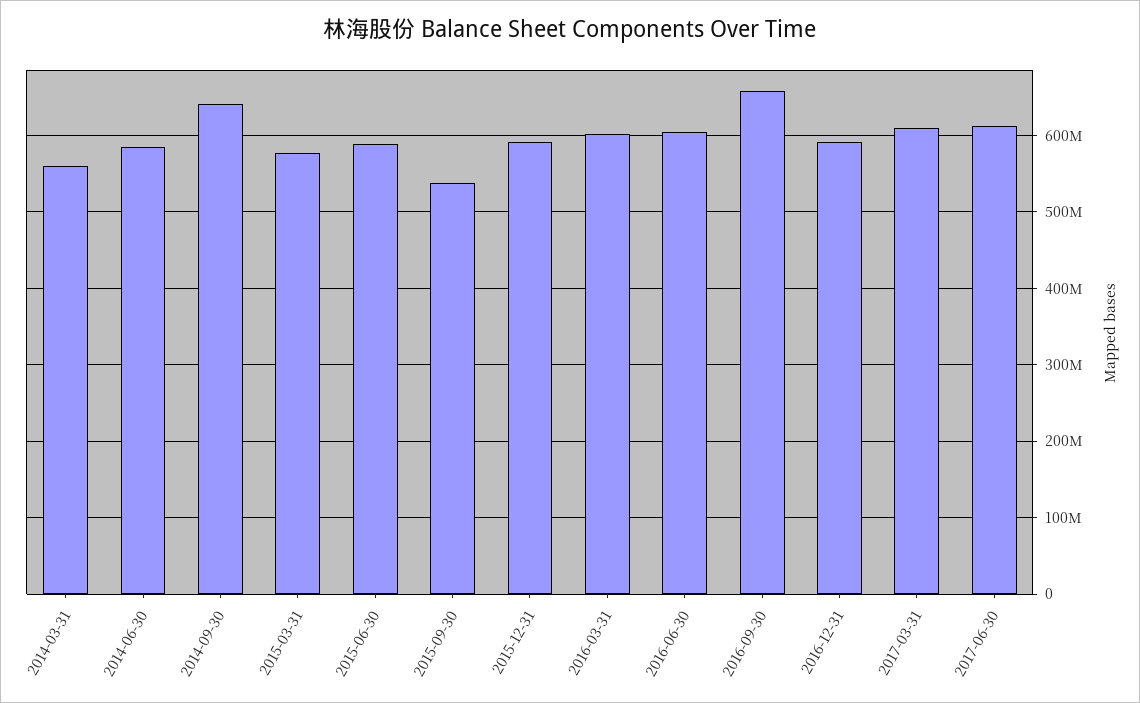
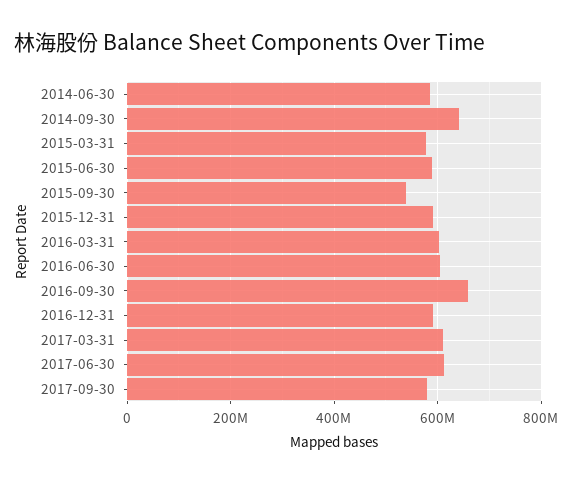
2014-03-31: 560000000 -> none
2017-09-30: none -> 580000000

